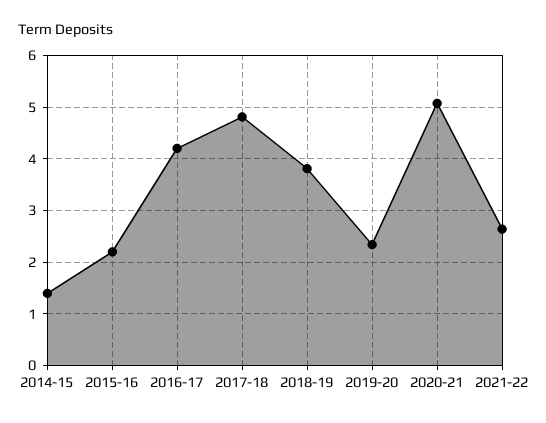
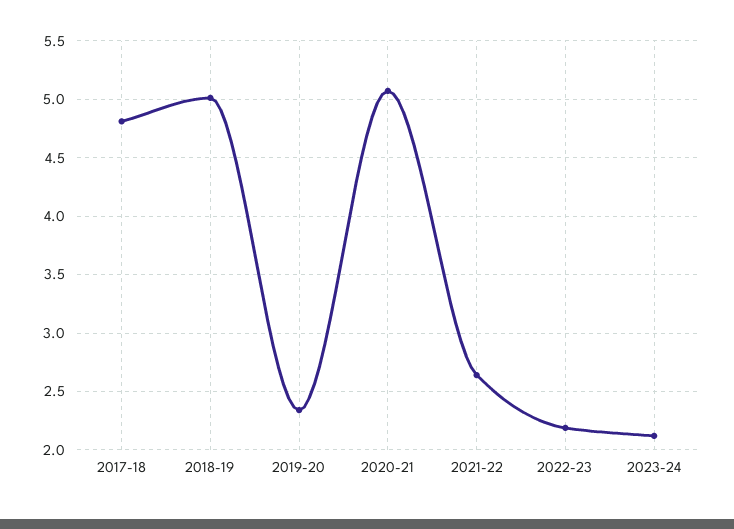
2014-15: 1.4 -> none
2015-16: 2.2 -> none
2016-17: 4.2 -> none
2018-19: 3.8 -> 5
2022-23: none -> 2.2
2023-24: none -> 2.1

